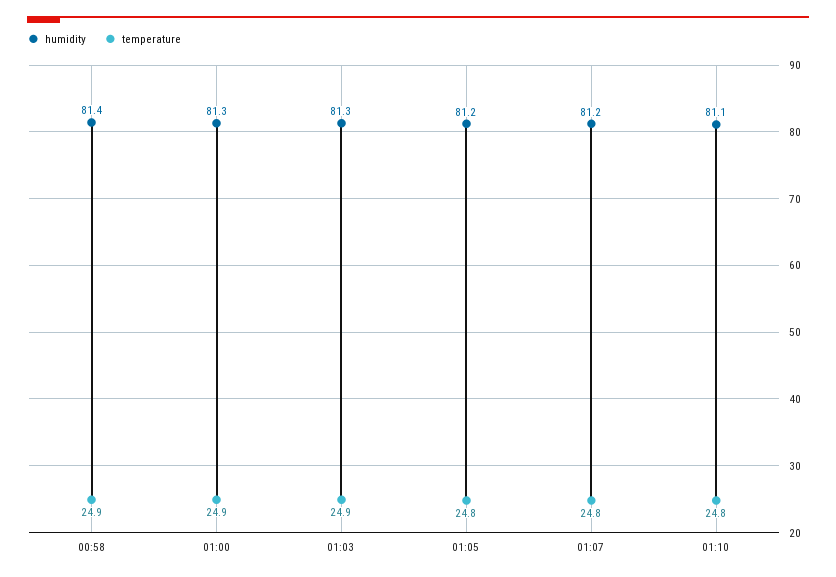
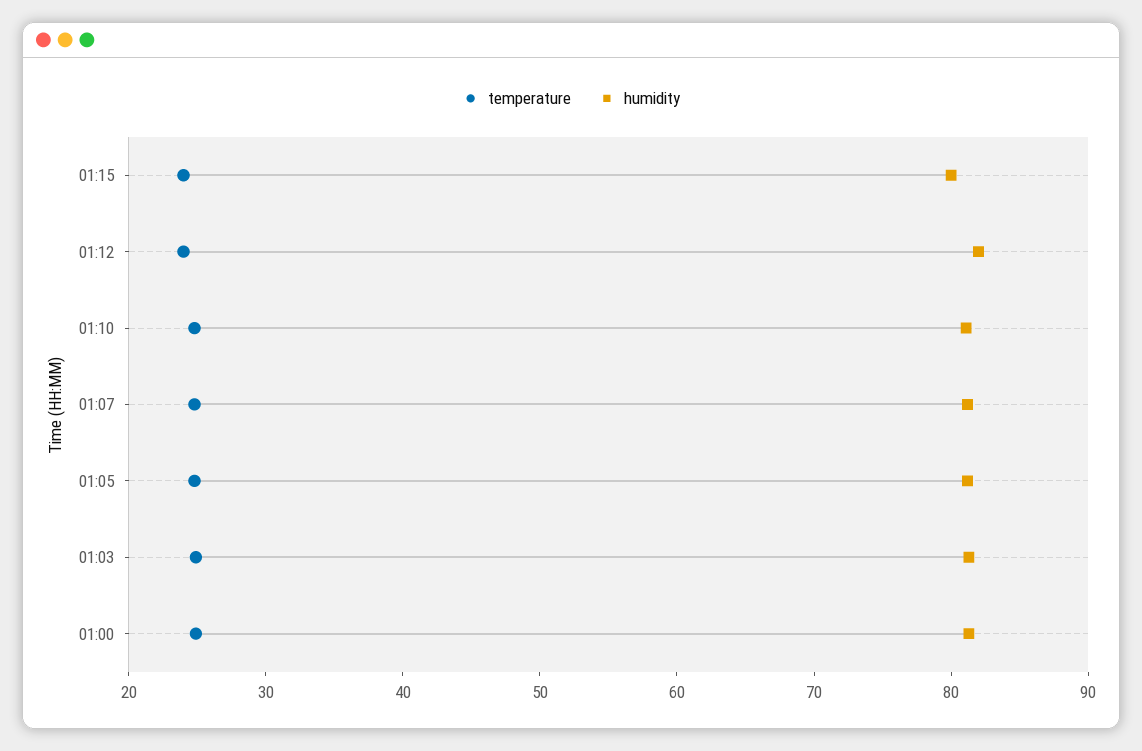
humidity, 00:58: 81.4 -> none
temperature, 00:58: 24.9 -> none
temperature, 01:15: none -> 24
humidity, 01:15: none -> 80
temperature, 01:12: none -> 24
humidity, 01:12: none -> 82

